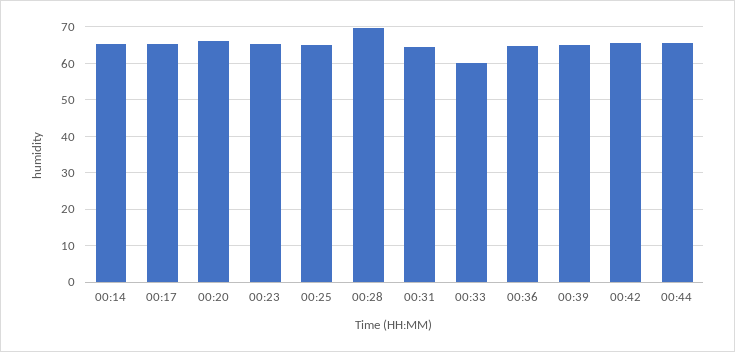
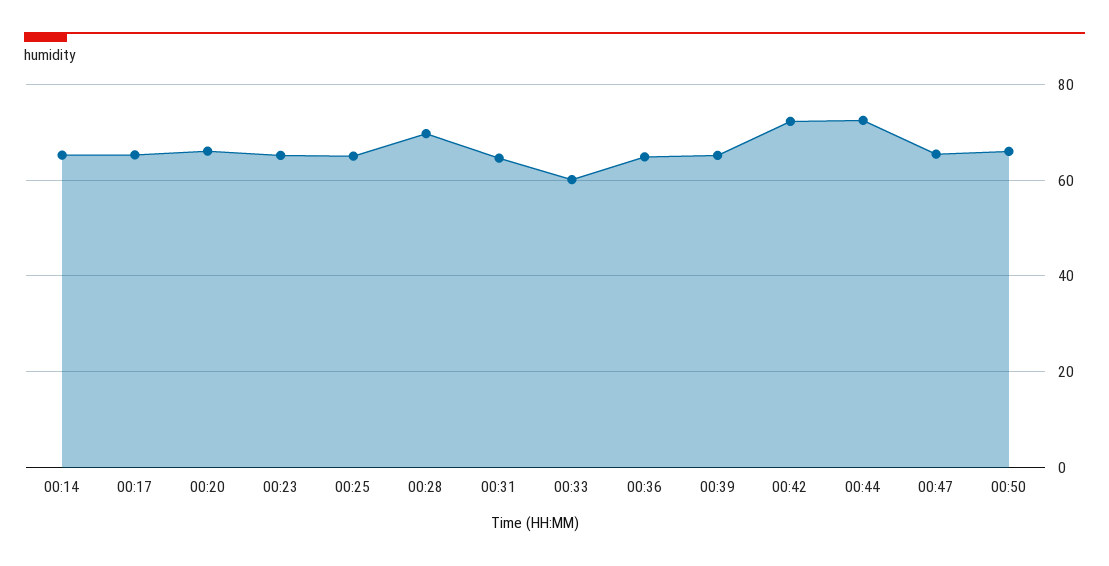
00:42: 66 -> 72
00:44: 66 -> 72
00:47: none -> 66
00:50: none -> 66

